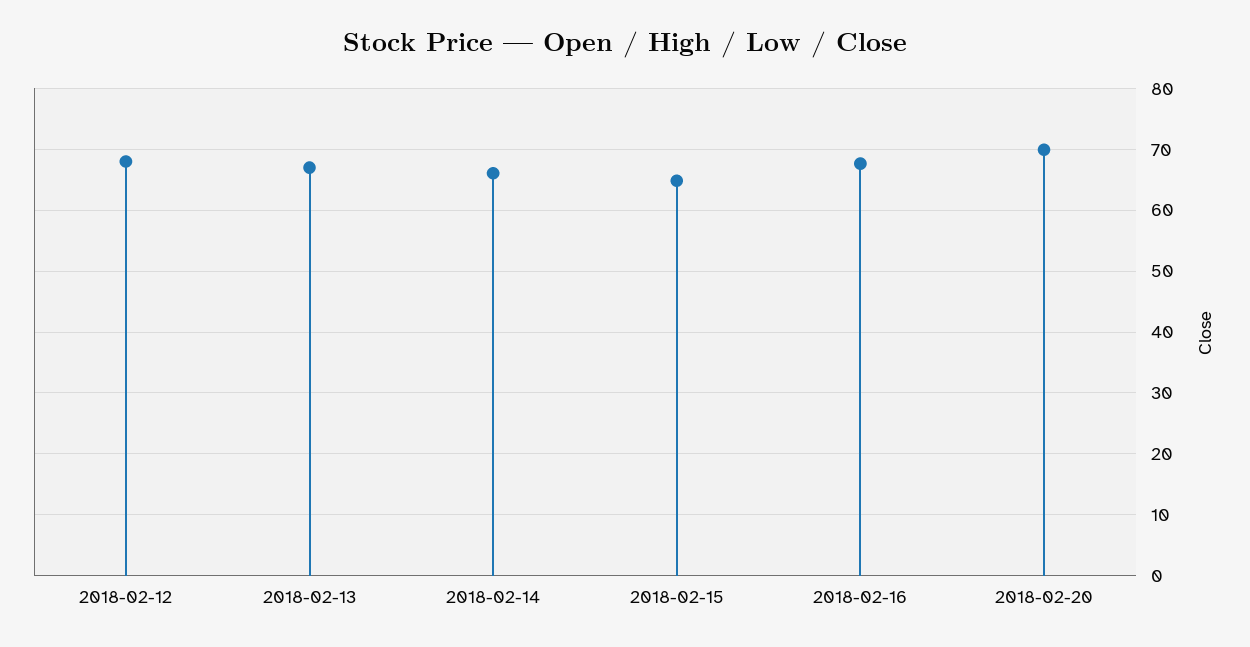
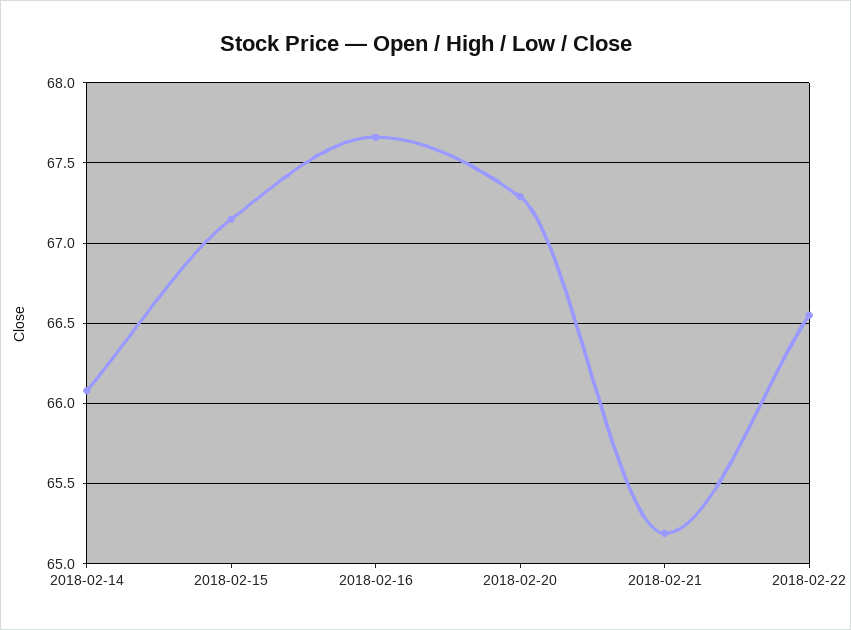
2018-02-12: 68 -> none
2018-02-13: 67 -> none
2018-02-15: 65 -> 67.15
2018-02-20: 70 -> 67.3
2018-02-21: none -> 65.2
2018-02-22: none -> 66.55

